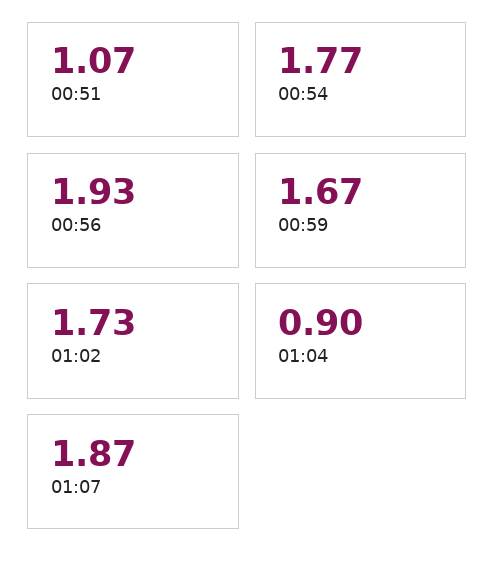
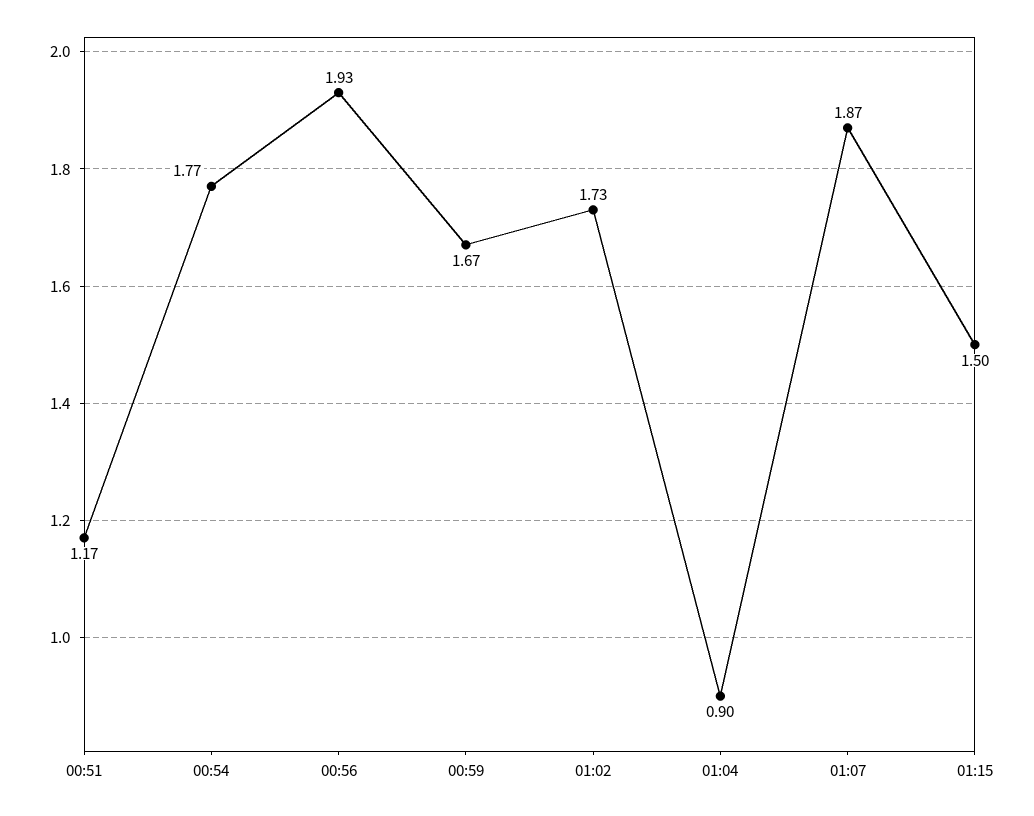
00:51: 1.07 -> 1.17
01:15: none -> 1.5

